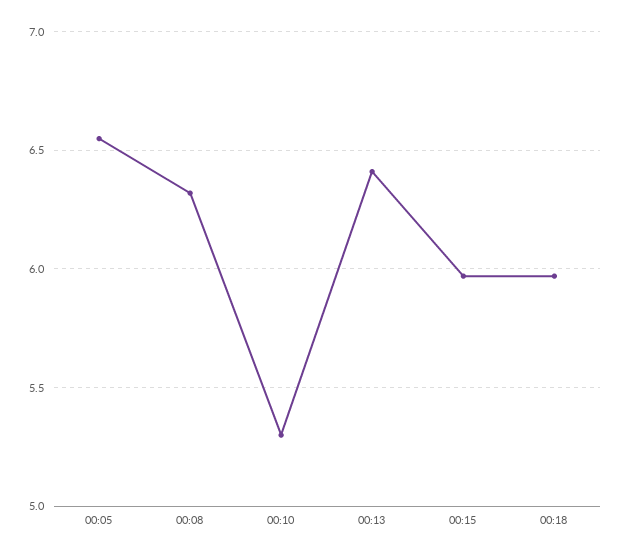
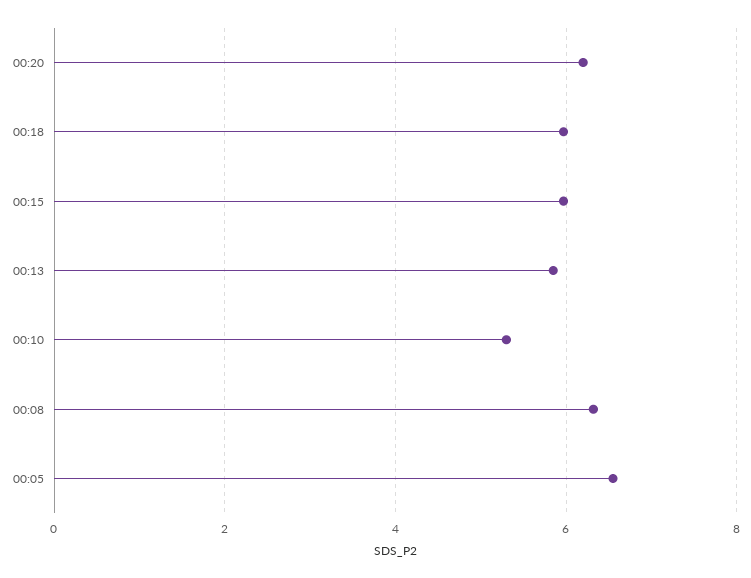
00:13: 6.4 -> 5.8
00:20: none -> 6.2

